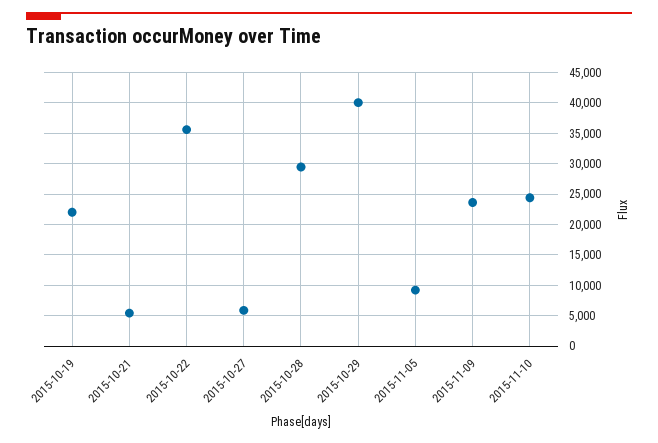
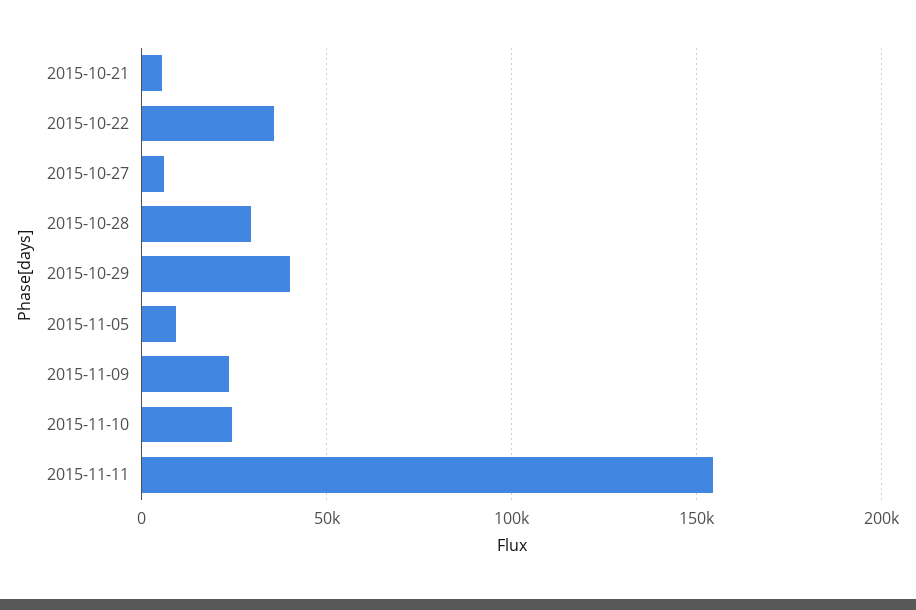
2015-10-19: 22000 -> none
2015-11-11: none -> 155000

